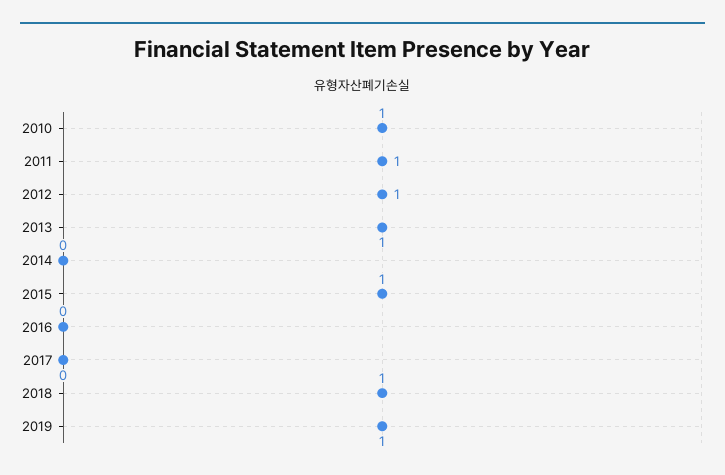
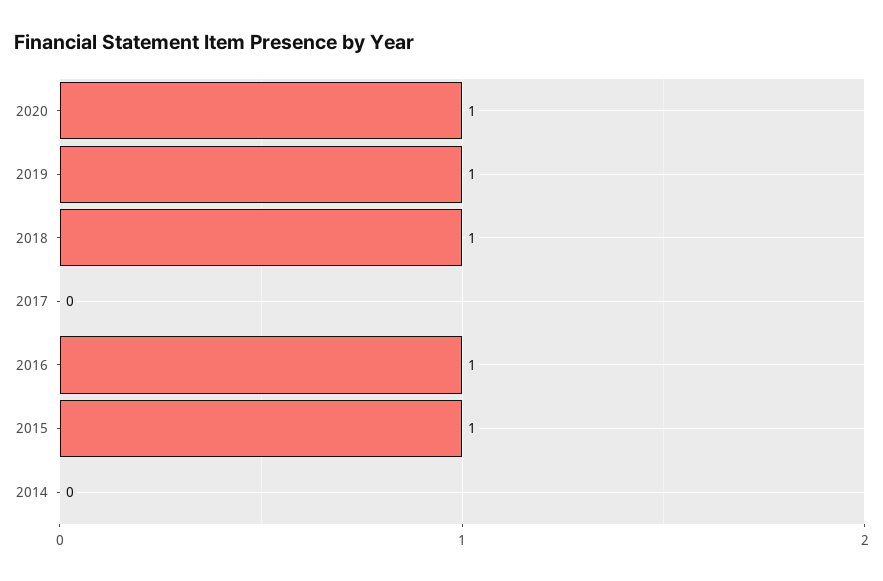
2010: 1 -> none
2011: 1 -> none
2012: 1 -> none
2013: 1 -> none
2016: 0 -> 1
2020: none -> 1

